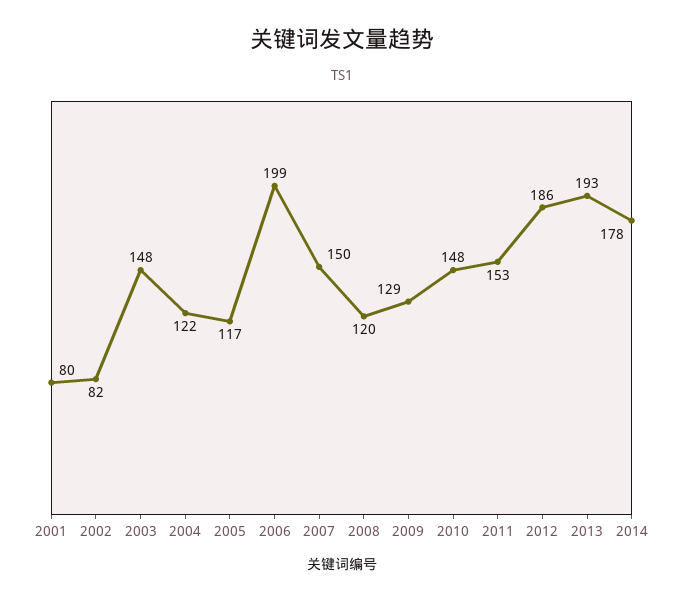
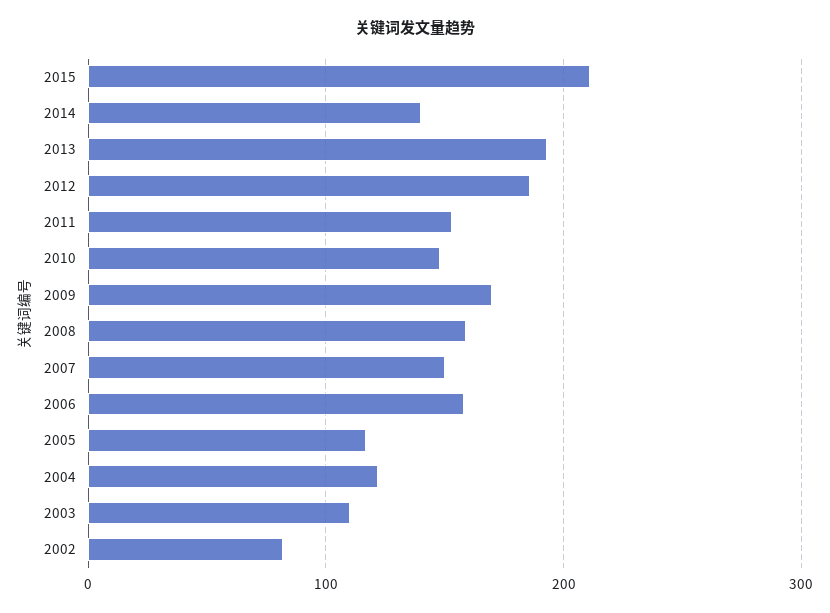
2001: 80 -> none
2003: 148 -> 110
2006: 199 -> 160
2008: 120 -> 160
2009: 129 -> 170
2014: 178 -> 140
2015: none -> 210

